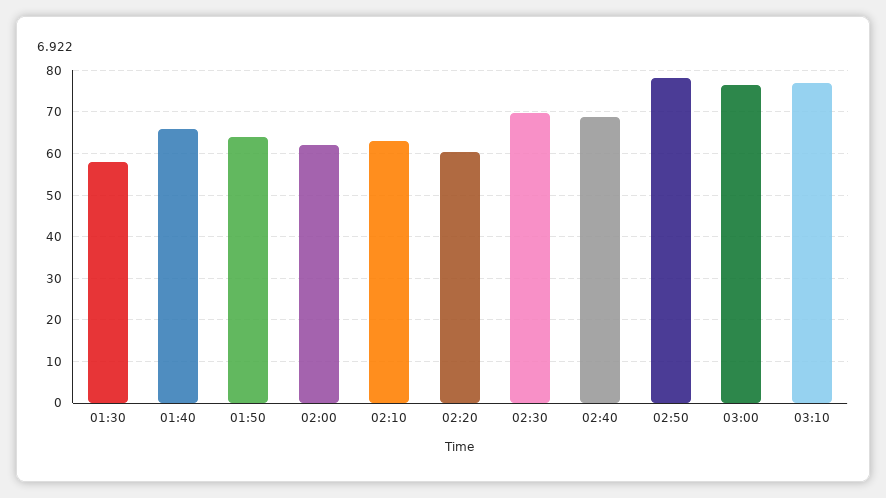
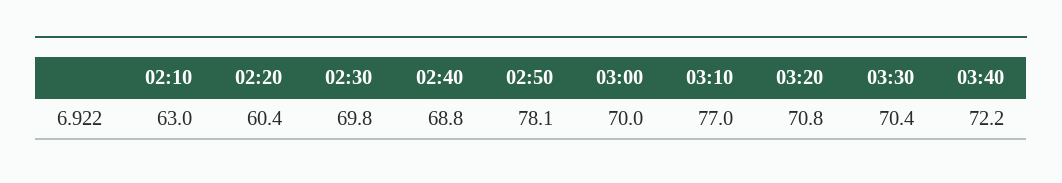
01:30: 58 -> none
01:40: 66 -> none
01:50: 64 -> none
02:00: 62 -> none
03:00: 76 -> 70
03:20: none -> 70.8
03:30: none -> 70.4
03:40: none -> 72.2

